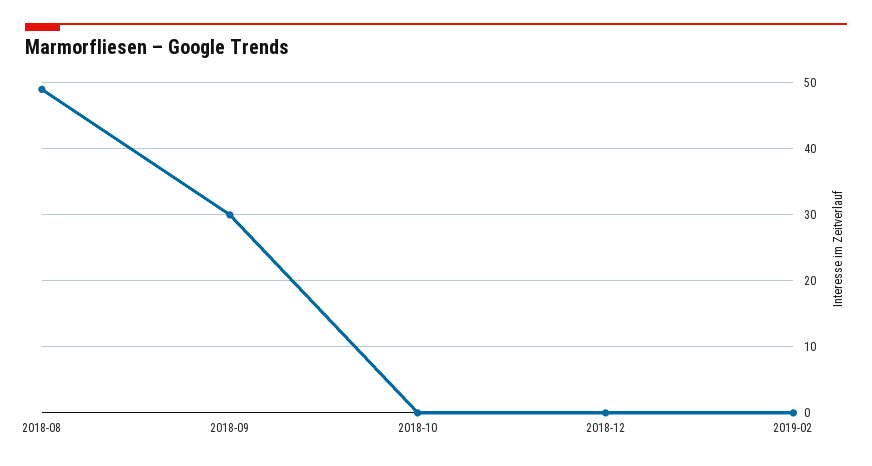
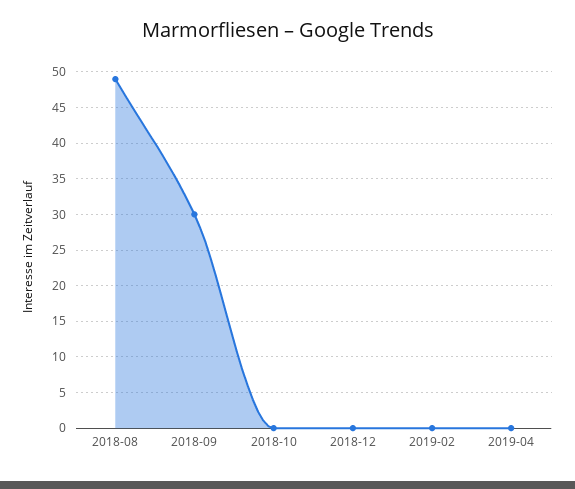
2019-04: none -> 0

